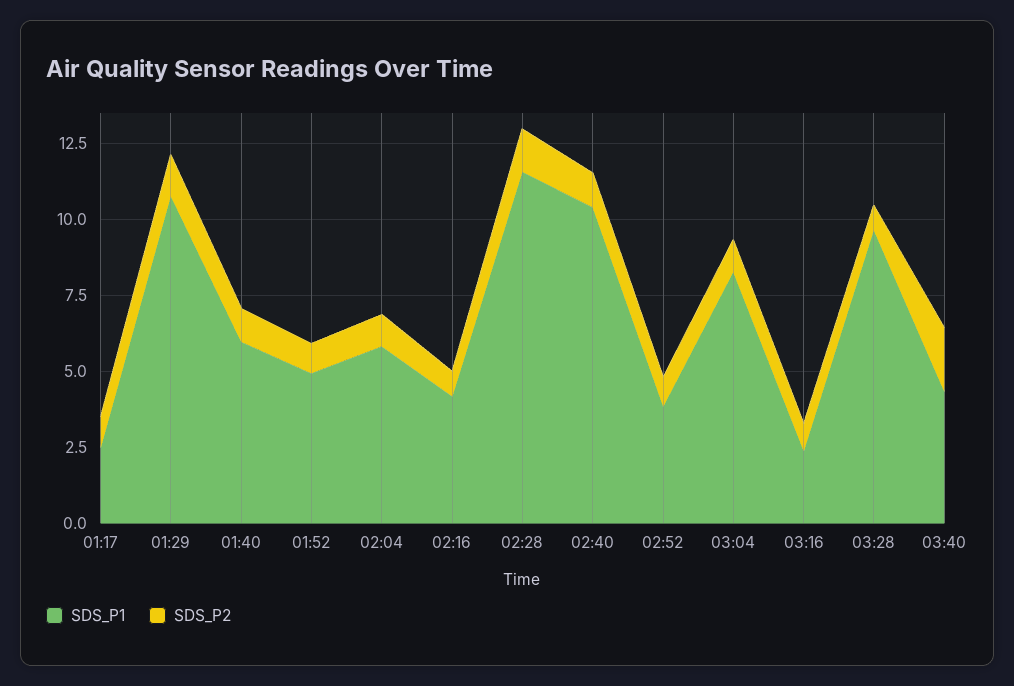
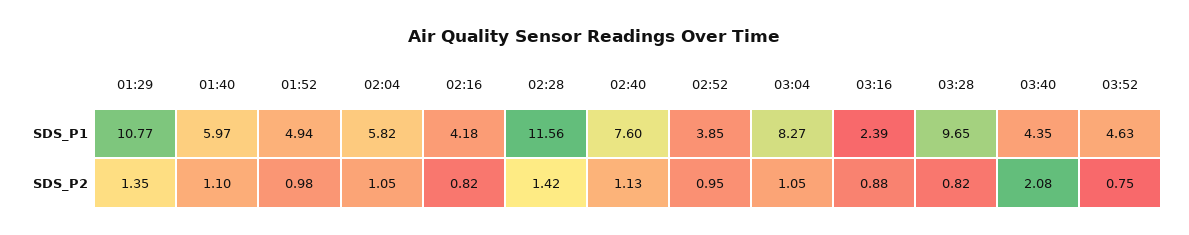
SDS_P1, 01:17: 2.5 -> none
SDS_P2, 01:17: 1 -> none
SDS_P1, 02:40: 10.5 -> 7.6
SDS_P1, 03:52: none -> 4.63
SDS_P2, 03:52: none -> 0.75

